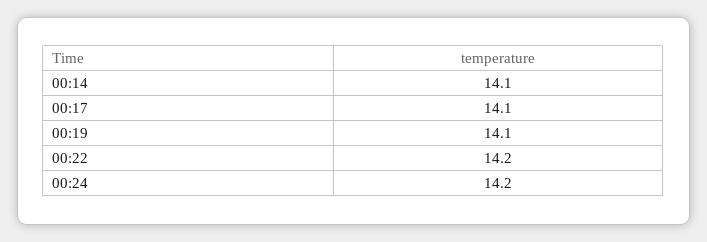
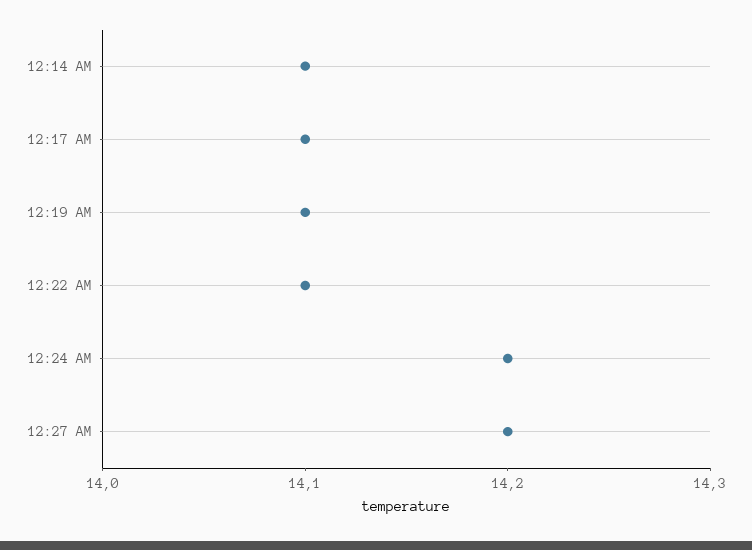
00:22: 14.2 -> 14.1
12:27 AM: none -> 14.2

